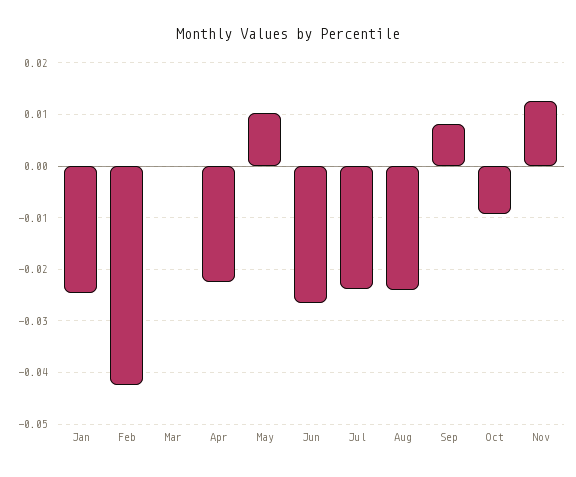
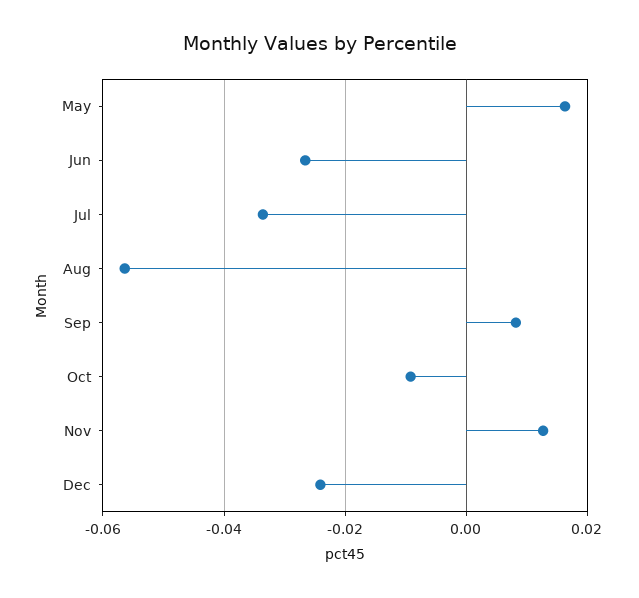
Jan: -0.024 -> none
Feb: -0.042 -> none
Mar: 0 -> none
Apr: -0.022 -> none
May: 0.01 -> 0.016
Jul: -0.024 -> -0.034
Aug: -0.024 -> -0.056
Dec: none -> -0.024

